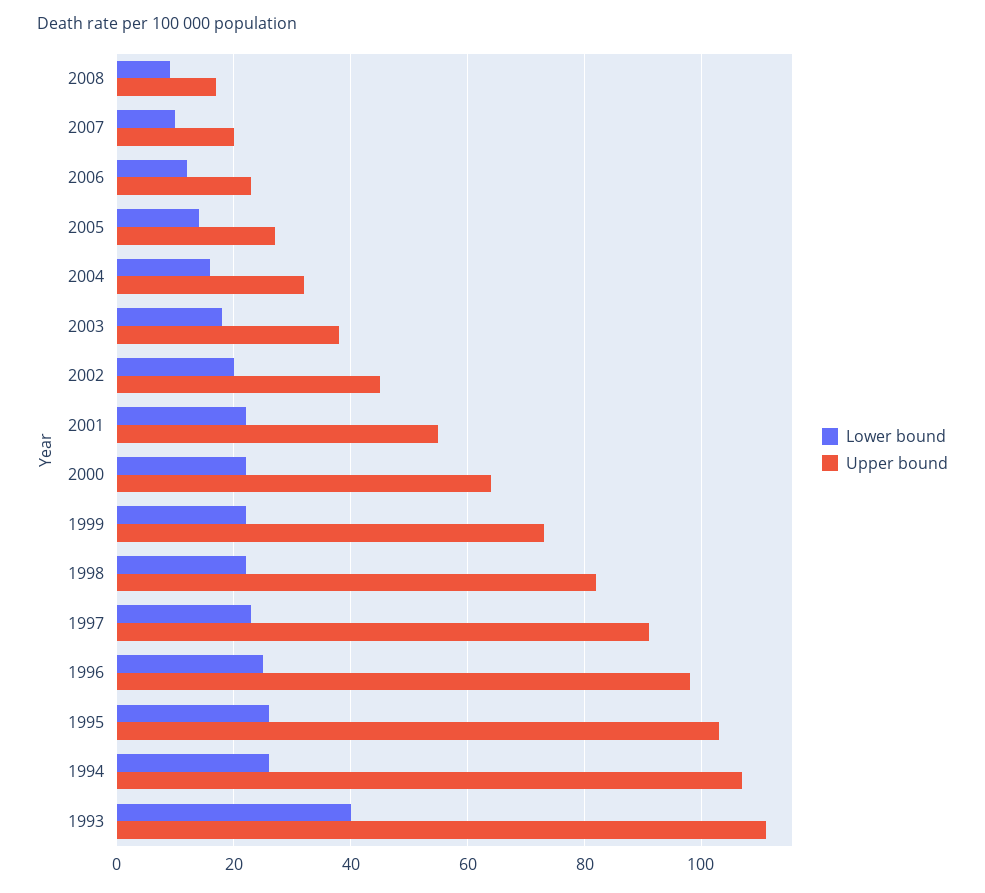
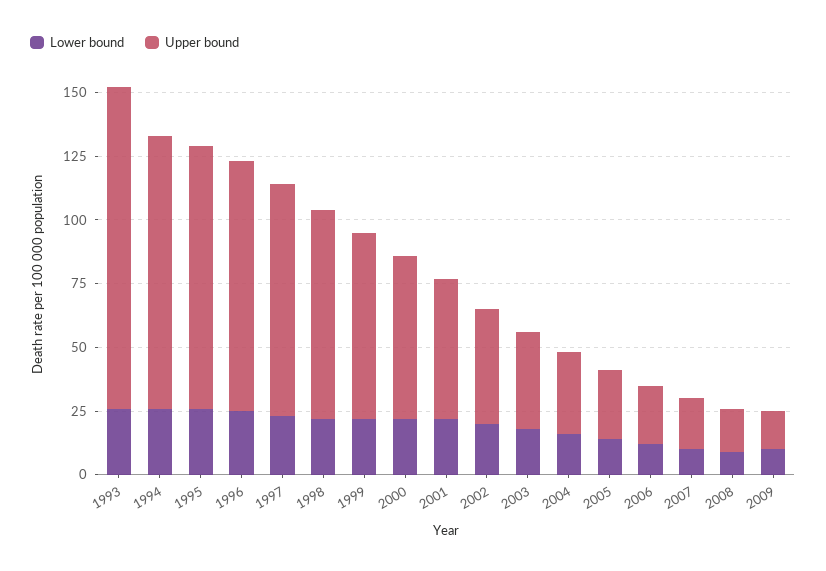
Lower bound, 1993: 40 -> 25
Upper bound, 1993: 110 -> 125
Lower bound, 2009: none -> 10
Upper bound, 2009: none -> 15

